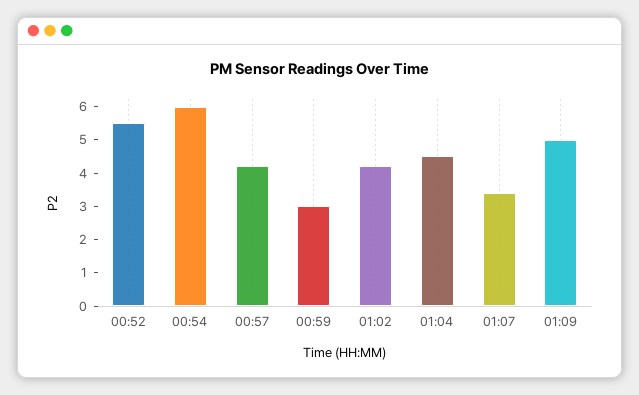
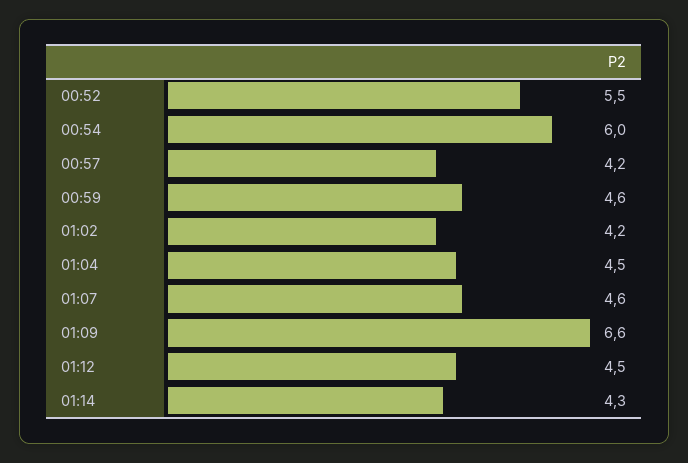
00:59: 3 -> 4.6
01:07: 3.5 -> 4.6
01:09: 5 -> 6.6
01:12: none -> 4.5
01:14: none -> 4.3

